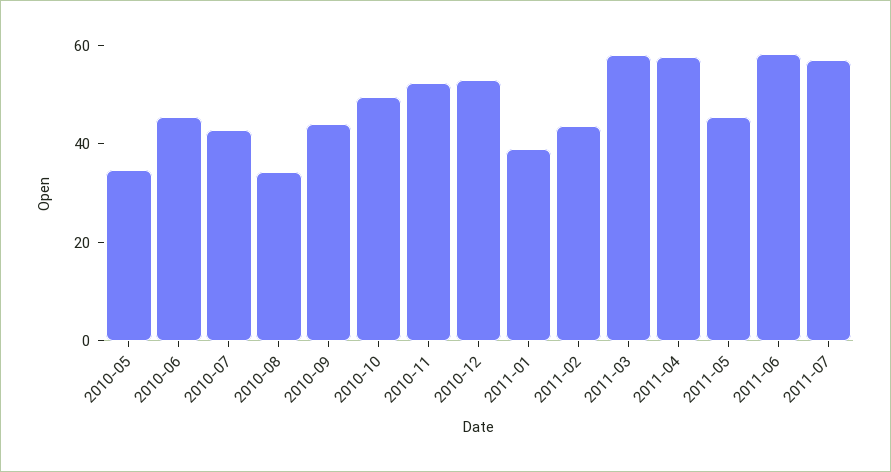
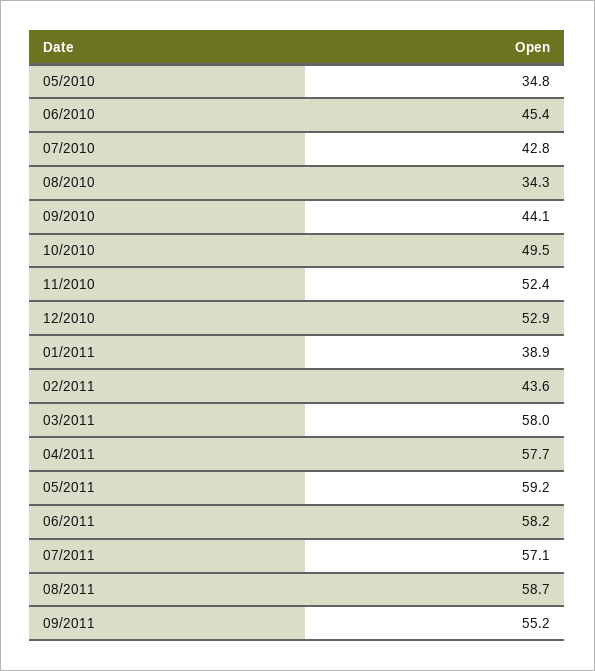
2011-05: 45 -> 59.2
08/2011: none -> 58.7
09/2011: none -> 55.2

